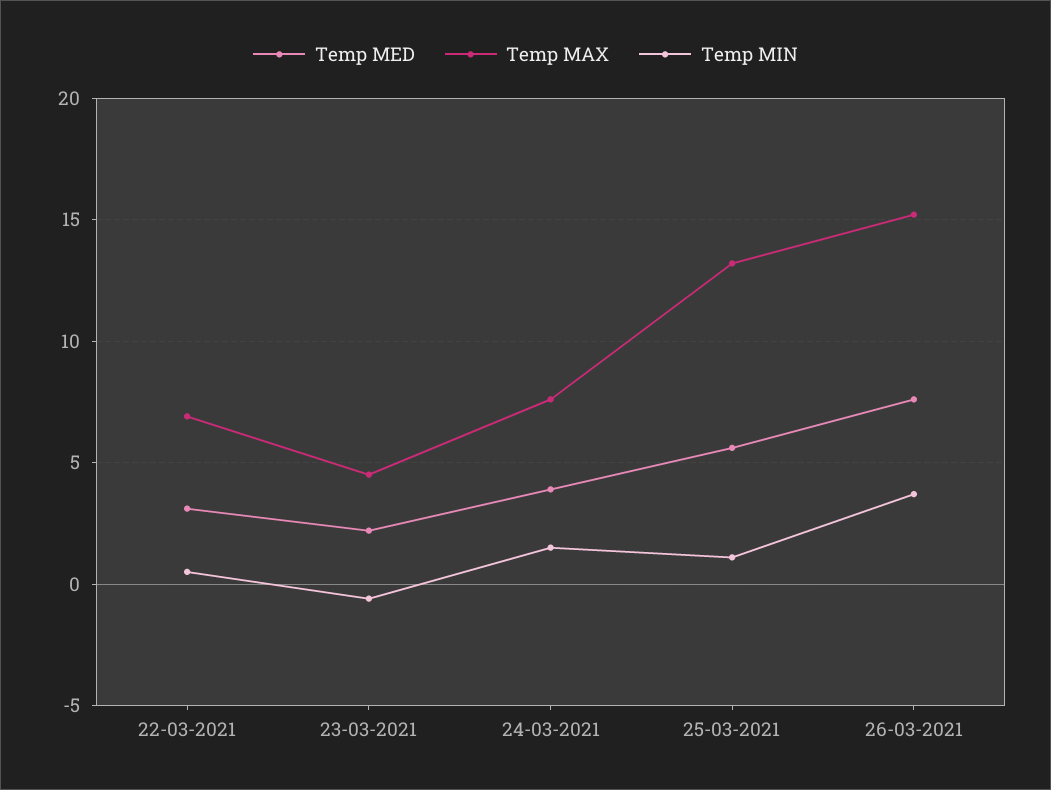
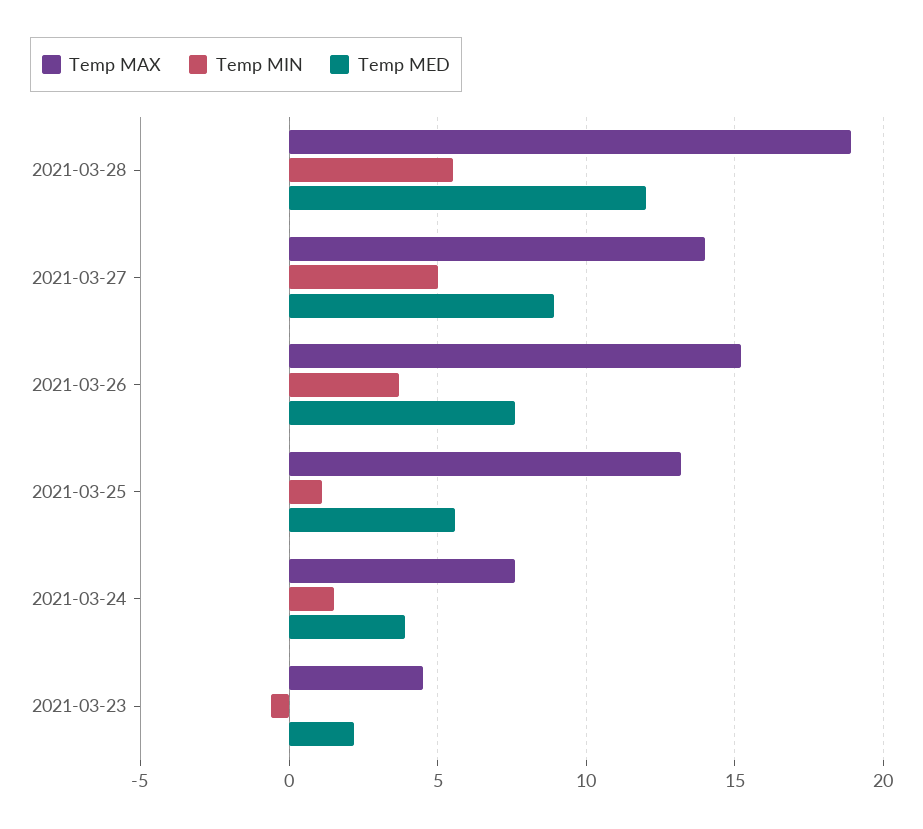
Temp MED, 22-03-2021: 3 -> none
Temp MAX, 22-03-2021: 7 -> none
Temp MIN, 22-03-2021: 0.5 -> none
Temp MAX, 2021-03-28: none -> 19
Temp MIN, 2021-03-28: none -> 5.5
Temp MED, 2021-03-28: none -> 12
Temp MAX, 2021-03-27: none -> 14
Temp MIN, 2021-03-27: none -> 5
Temp MED, 2021-03-27: none -> 9

